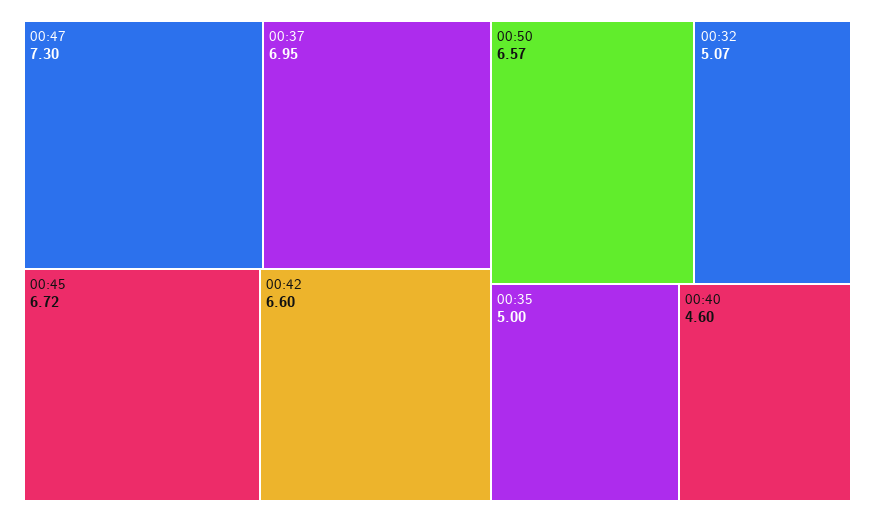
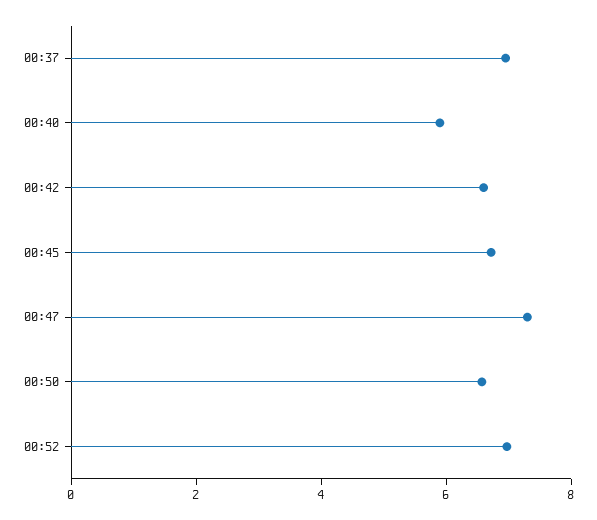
00:32: 5.07 -> none
00:35: 5 -> none
00:40: 4.6 -> 6
00:52: none -> 7

